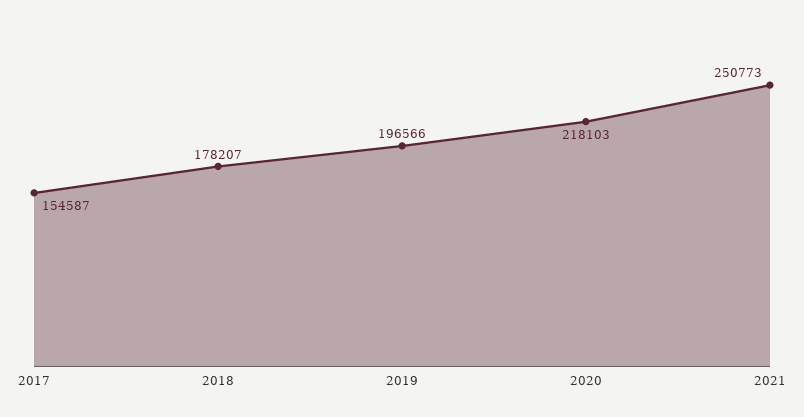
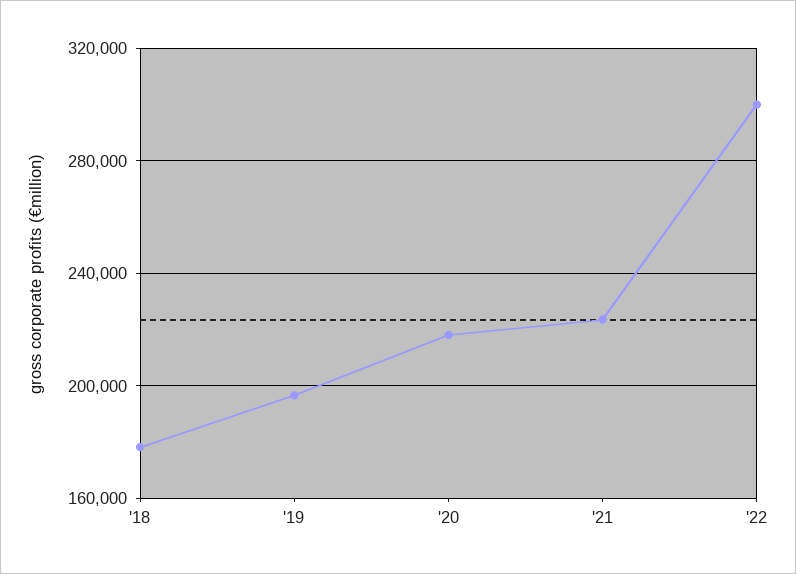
2017: 154587 -> none
2021: 250773 -> 225000
'22: none -> 300000

